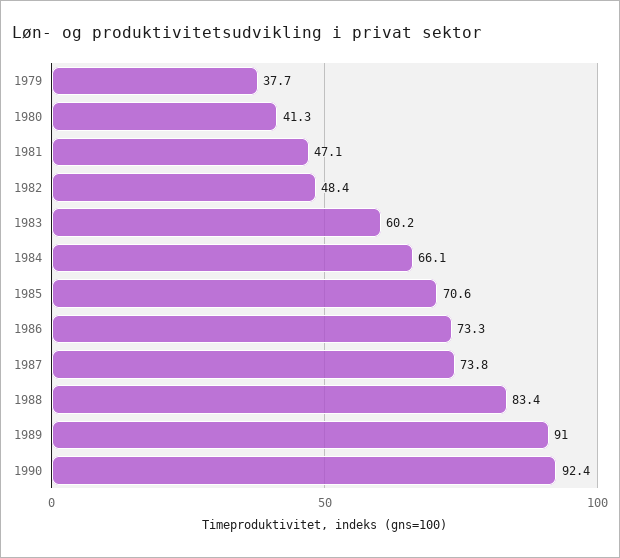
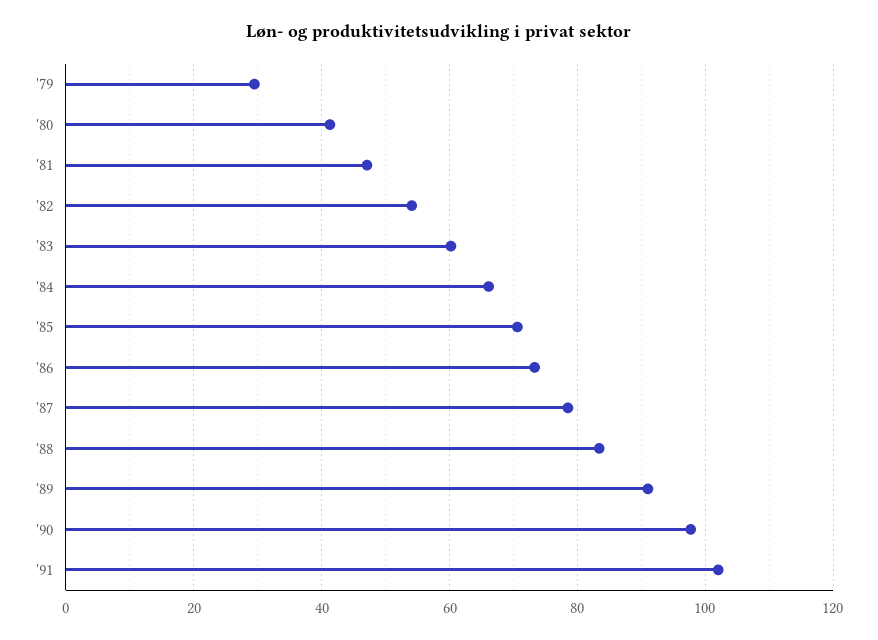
1979: 37.7 -> 30
1982: 48.4 -> 54
1987: 73.8 -> 78
1990: 92.4 -> 98
'91: none -> 102

